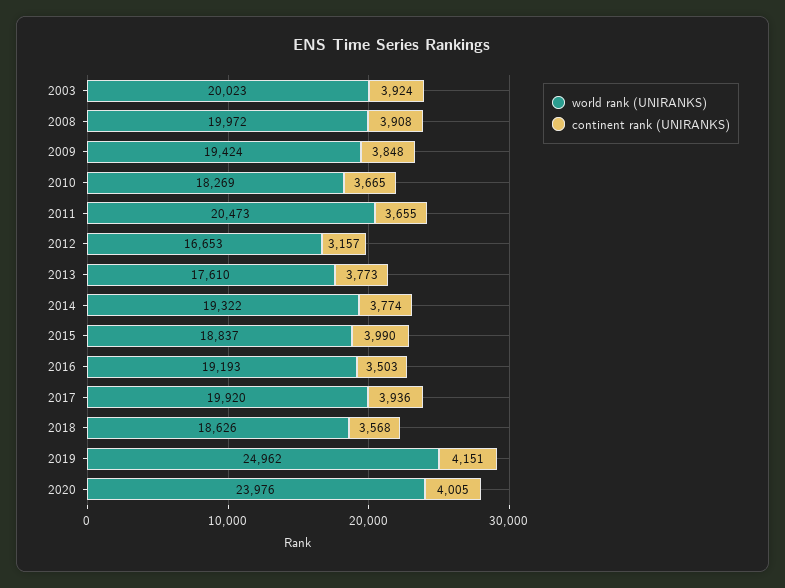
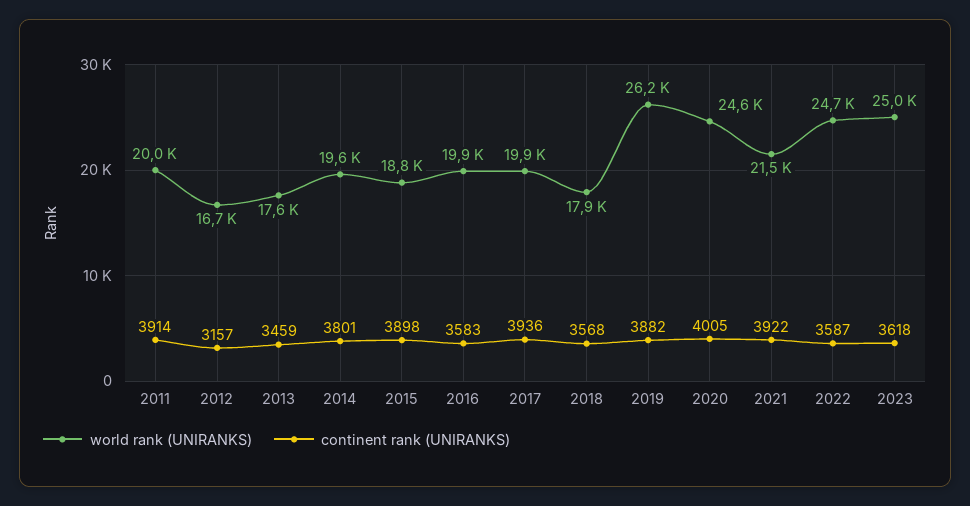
world rank (UNIRANKS), 2003: 20023 -> none
continent rank (UNIRANKS), 2003: 3924 -> none
world rank (UNIRANKS), 2008: 19972 -> none
continent rank (UNIRANKS), 2008: 3908 -> none
world rank (UNIRANKS), 2009: 19424 -> none
continent rank (UNIRANKS), 2009: 3848 -> none
world rank (UNIRANKS), 2010: 18269 -> none
continent rank (UNIRANKS), 2010: 3665 -> none
world rank (UNIRANKS), 2011: 20473 -> 20000
continent rank (UNIRANKS), 2011: 3655 -> 3914
continent rank (UNIRANKS), 2013: 3773 -> 3459
world rank (UNIRANKS), 2014: 19322 -> 19600
continent rank (UNIRANKS), 2014: 3774 -> 3801
continent rank (UNIRANKS), 2015: 3990 -> 3898
world rank (UNIRANKS), 2016: 19193 -> 19900
continent rank (UNIRANKS), 2016: 3503 -> 3583
world rank (UNIRANKS), 2018: 18626 -> 17900
world rank (UNIRANKS), 2019: 24962 -> 26200
continent rank (UNIRANKS), 2019: 4151 -> 3882
world rank (UNIRANKS), 2020: 23976 -> 24600
world rank (UNIRANKS), 2021: none -> 21500
continent rank (UNIRANKS), 2021: none -> 3922
world rank (UNIRANKS), 2022: none -> 24700
continent rank (UNIRANKS), 2022: none -> 3587
world rank (UNIRANKS), 2023: none -> 25000
continent rank (UNIRANKS), 2023: none -> 3618

